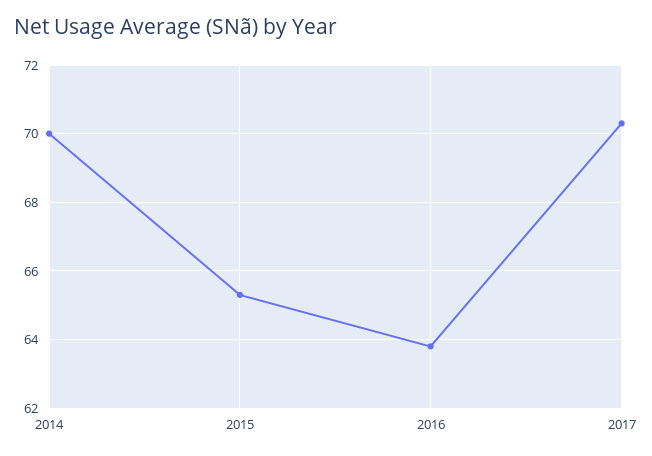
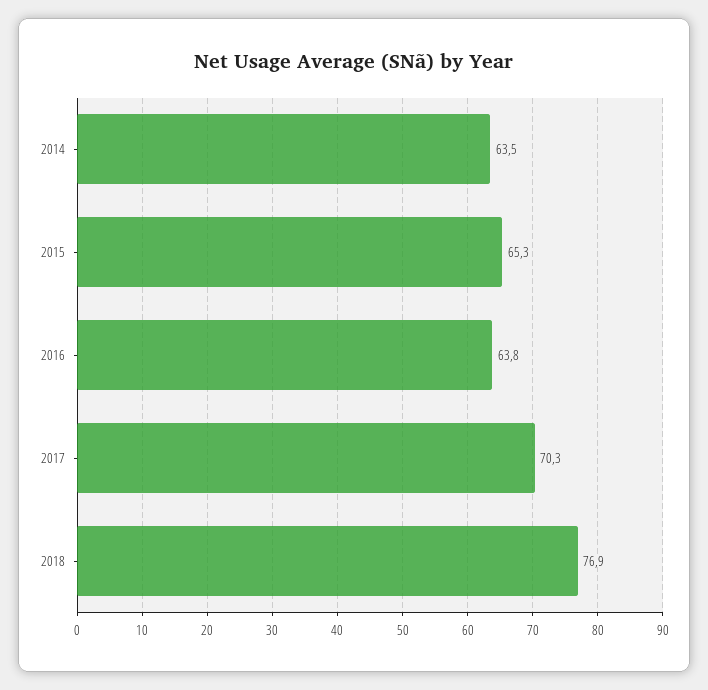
2014: 70 -> 63.5
2018: none -> 76.9

